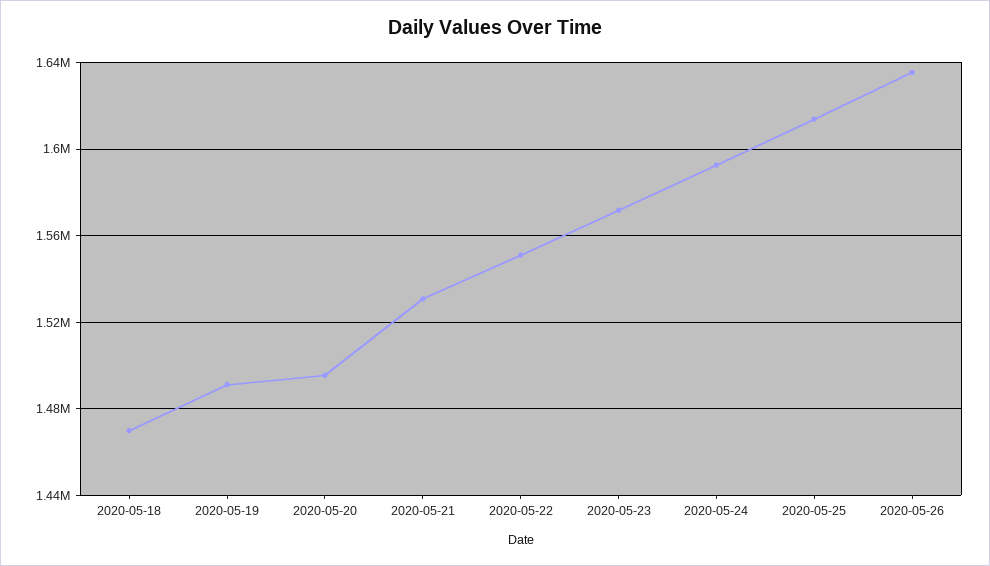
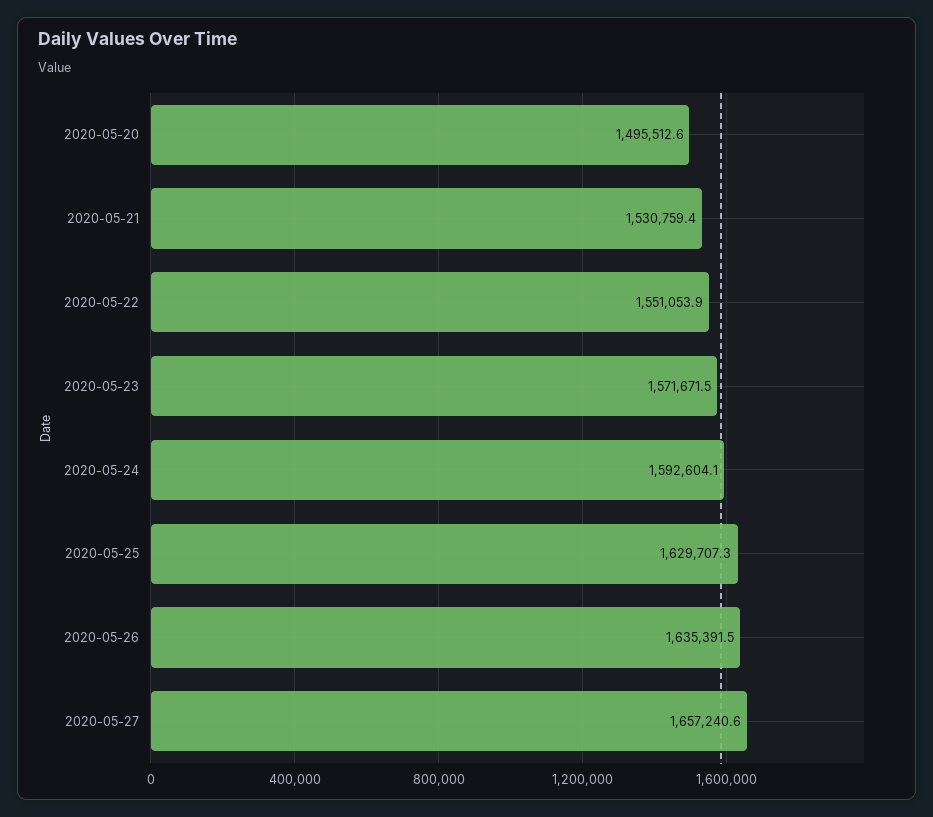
2020-05-18: 1470000 -> none
2020-05-19: 1490000 -> none
2020-05-25: 1615000 -> 1629707.3
2020-05-27: none -> 1657240.6

